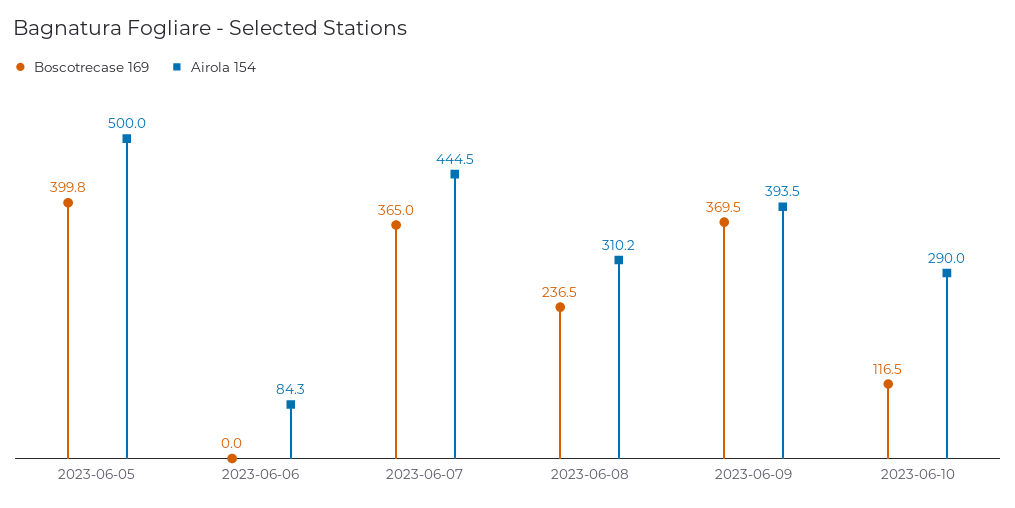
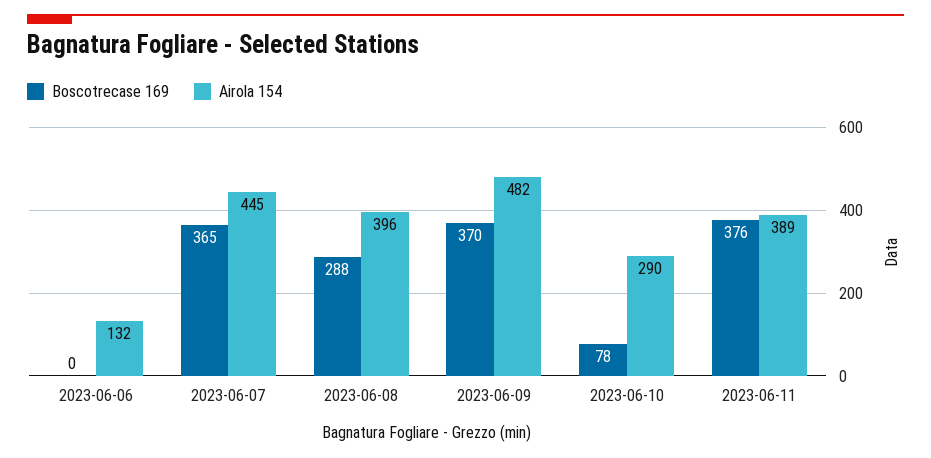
Boscotrecase 169, 2023-06-05: 399.8 -> none
Airola 154, 2023-06-05: 500 -> none
Airola 154, 2023-06-06: 84.3 -> 132
Boscotrecase 169, 2023-06-08: 236.5 -> 288
Airola 154, 2023-06-08: 310.2 -> 396
Airola 154, 2023-06-09: 393.5 -> 482
Boscotrecase 169, 2023-06-10: 116.5 -> 78
Boscotrecase 169, 2023-06-11: none -> 376
Airola 154, 2023-06-11: none -> 389

